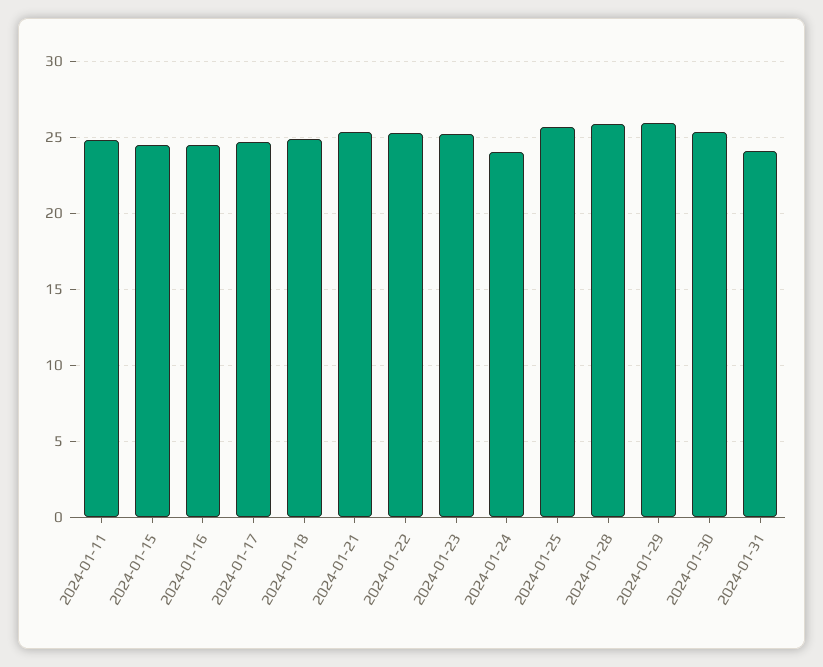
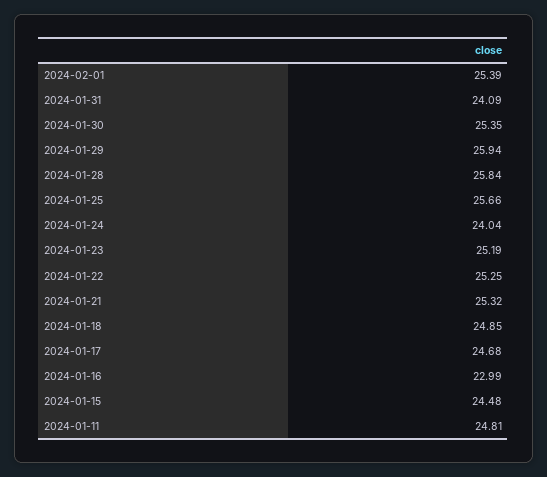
2024-01-16: 24.5 -> 22.99
2024-02-01: none -> 25.39

